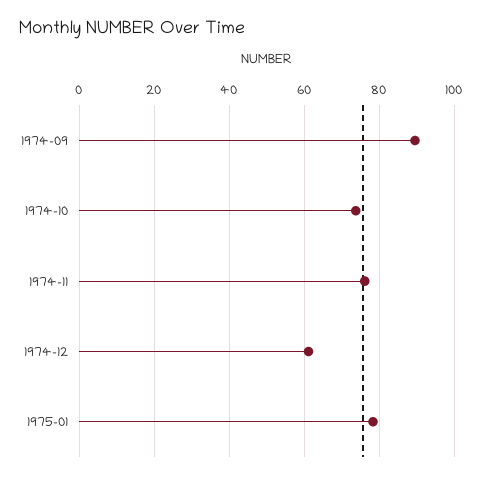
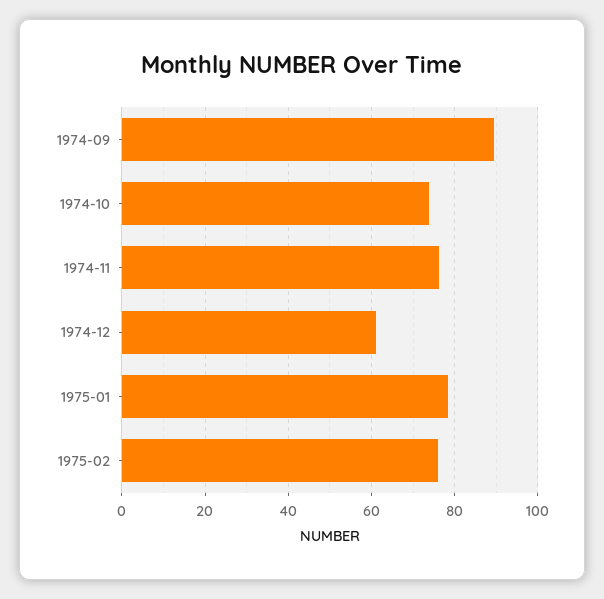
1975-02: none -> 76

